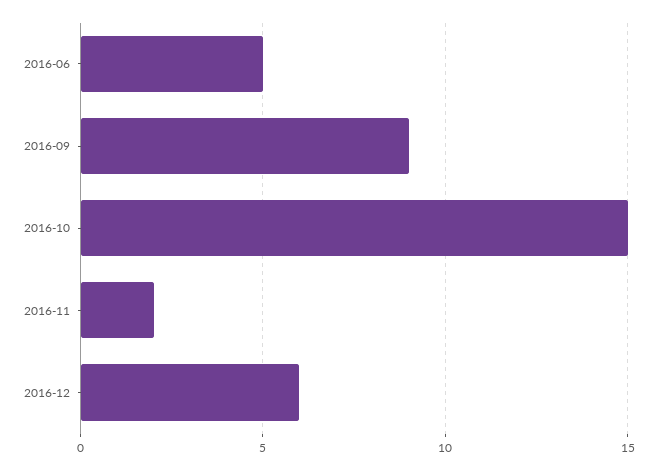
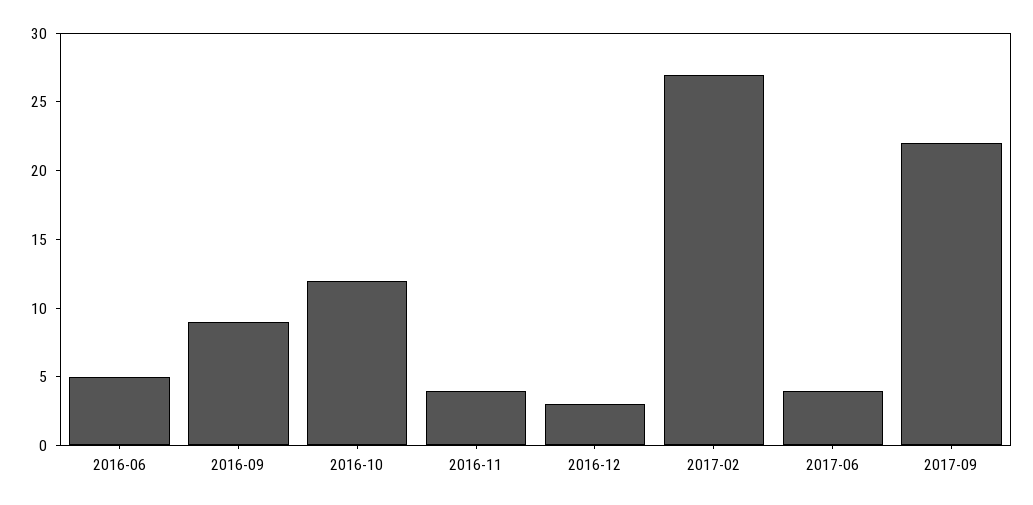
2016-10: 15 -> 12
2016-11: 2 -> 4
2016-12: 6 -> 3
2017-02: none -> 27
2017-06: none -> 4
2017-09: none -> 22

